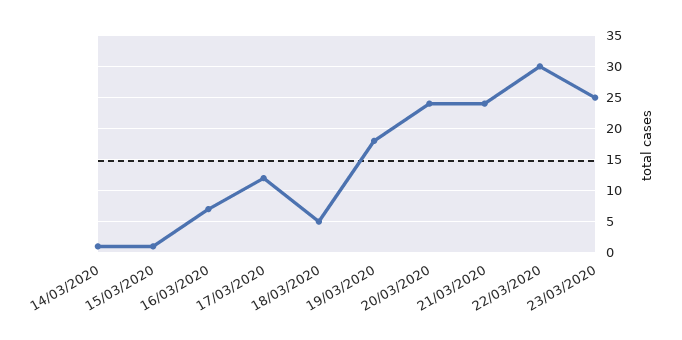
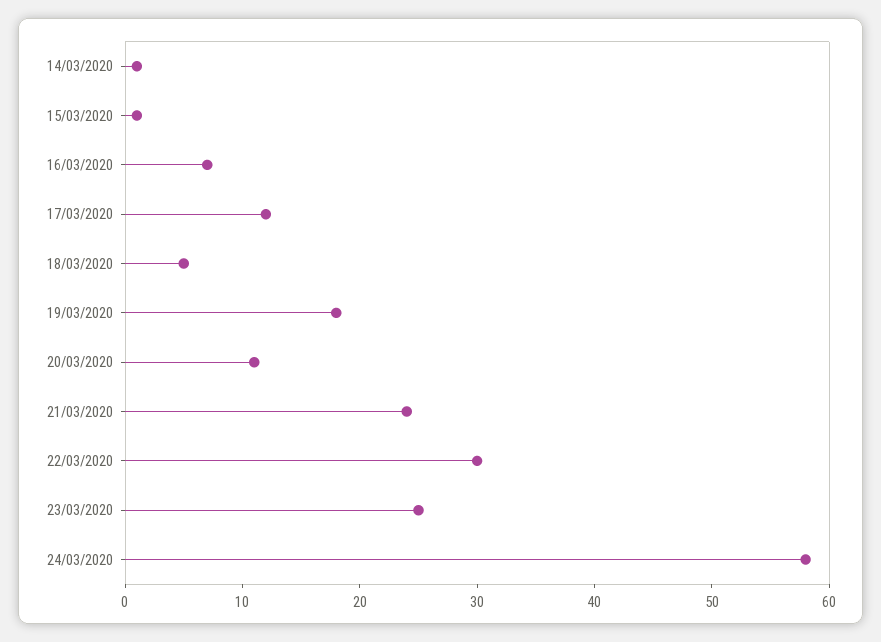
20/03/2020: 24 -> 11
24/03/2020: none -> 58

